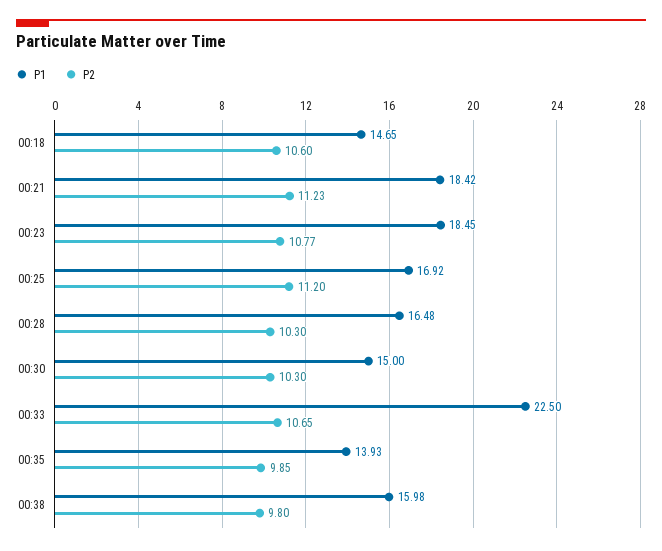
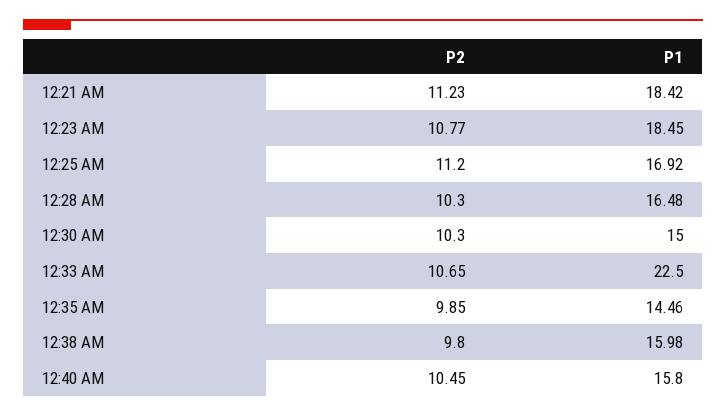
P1, 00:18: 14.65 -> none
P2, 00:18: 10.6 -> none
P1, 00:35: 13.93 -> 14.46
P2, 12:40 AM: none -> 10.45
P1, 12:40 AM: none -> 15.8

